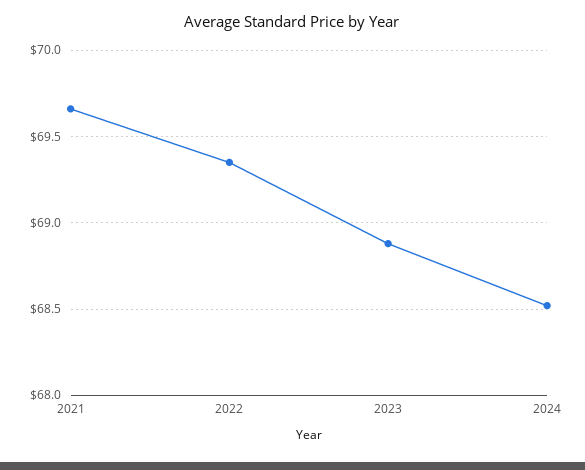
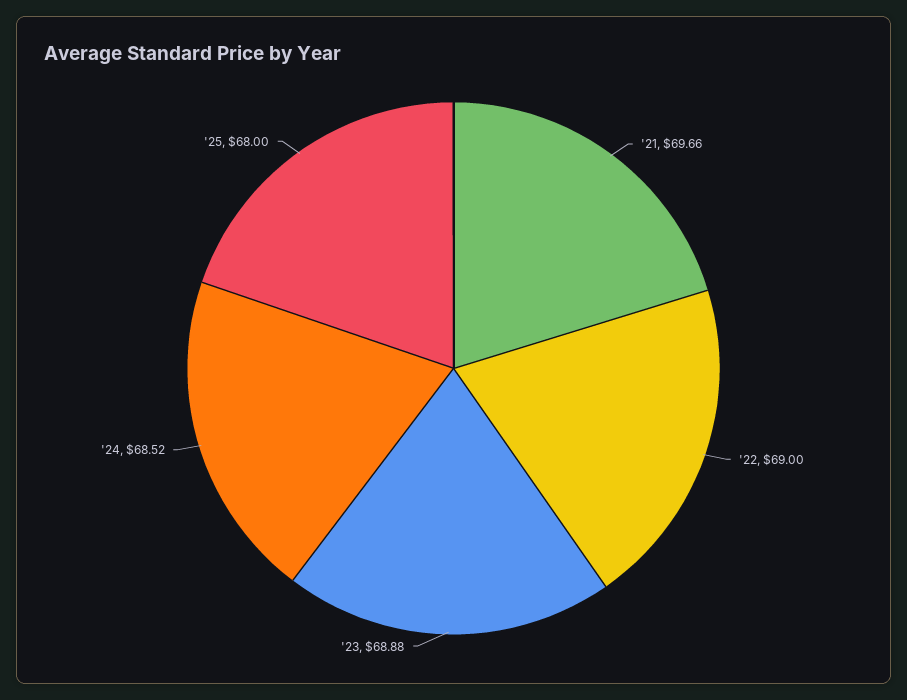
2022: 69.35 -> 69
'25: none -> 68

